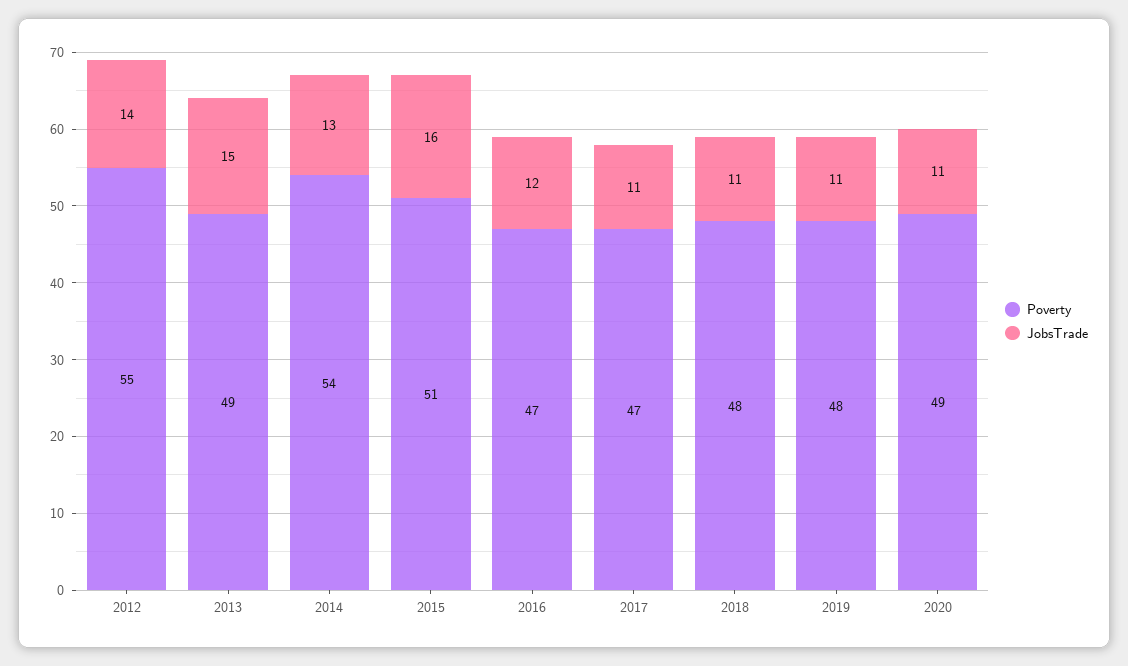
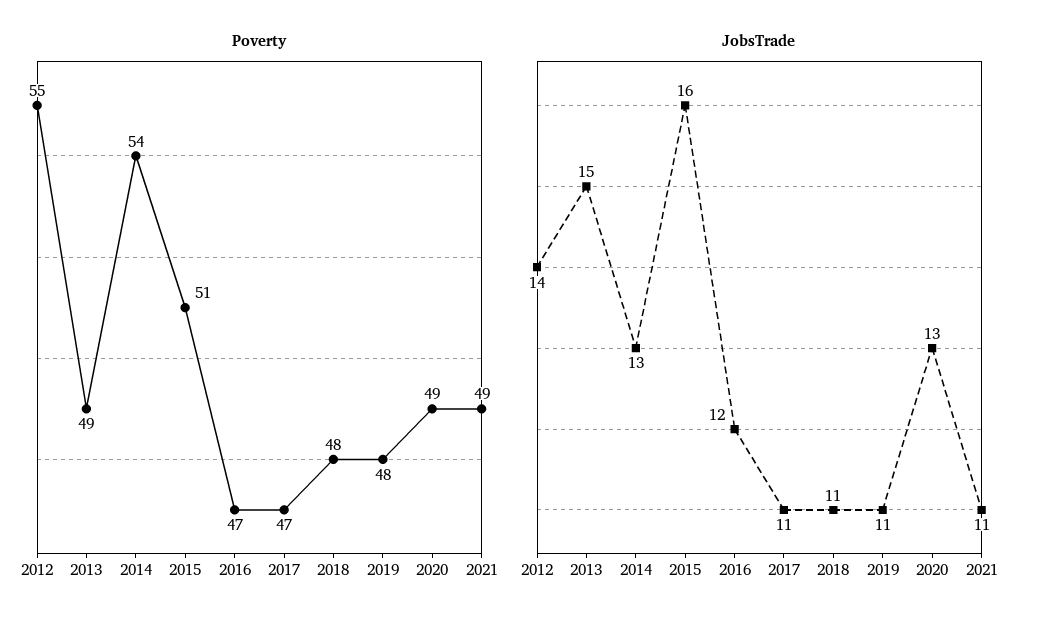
JobsTrade, 2020: 11 -> 13
Poverty, 2021: none -> 49
JobsTrade, 2021: none -> 11

